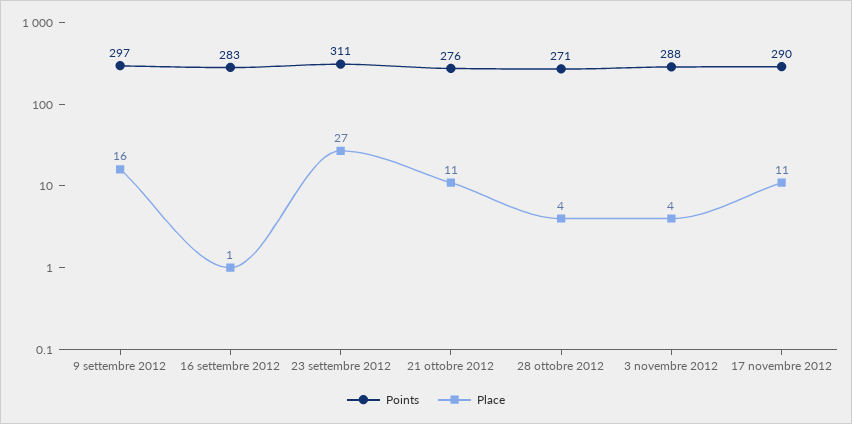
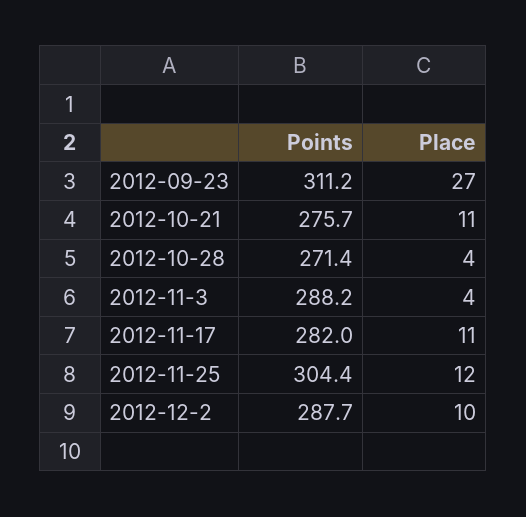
Points, 9 settembre 2012: 297 -> none
Place, 9 settembre 2012: 16 -> none
Points, 16 settembre 2012: 283 -> none
Place, 16 settembre 2012: 1 -> none
Points, 17 novembre 2012: 290 -> 282
Points, 2012-11-25: none -> 304.4
Place, 2012-11-25: none -> 12
Points, 2012-12-2: none -> 287.7
Place, 2012-12-2: none -> 10

